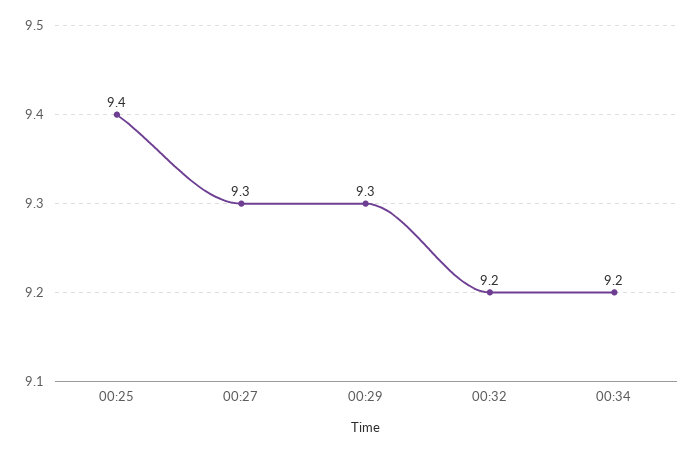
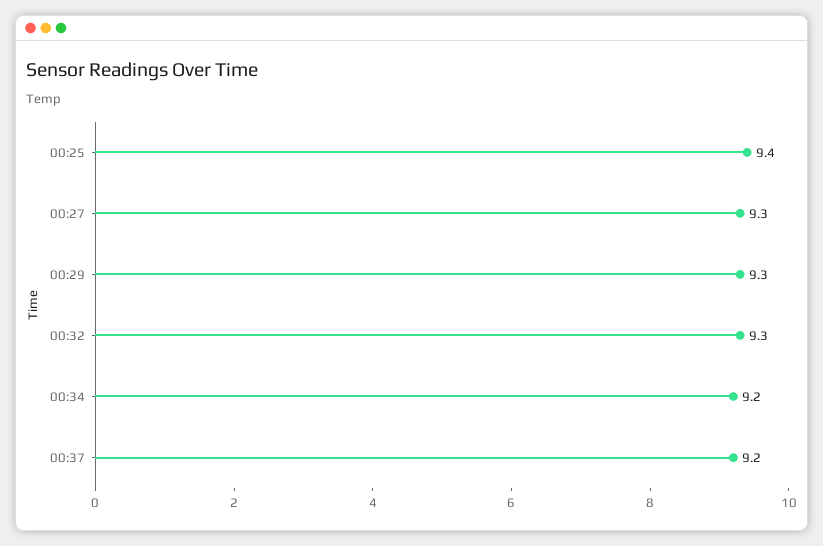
00:32: 9.2 -> 9.3
00:37: none -> 9.2

